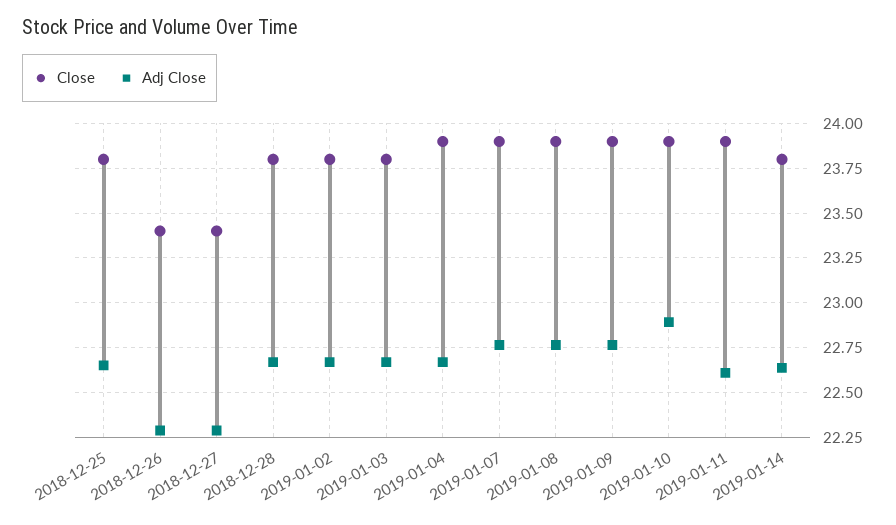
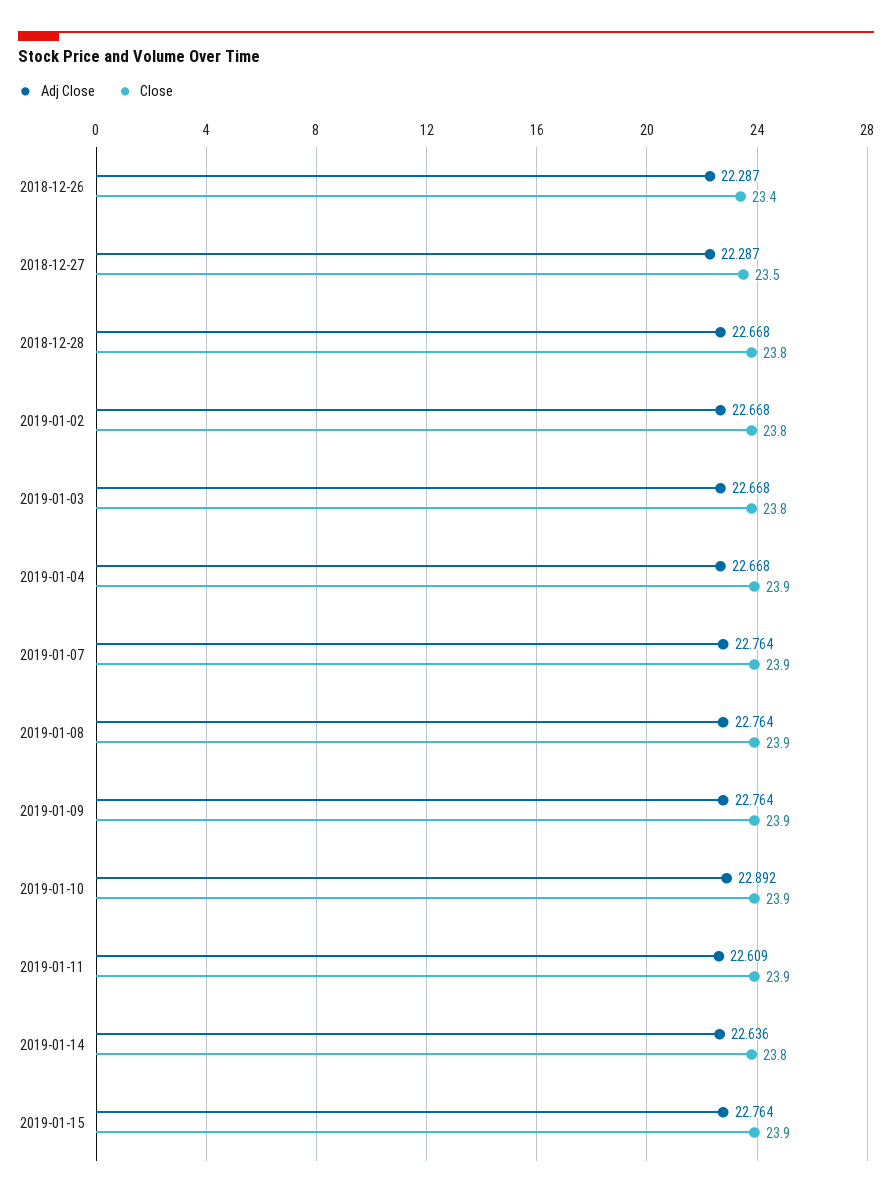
Close, 2018-12-25: 23.8 -> none
Adj Close, 2018-12-25: 22.65 -> none
Close, 2018-12-27: 23.4 -> 23.5
Adj Close, 2019-01-15: none -> 22.764
Close, 2019-01-15: none -> 23.9

